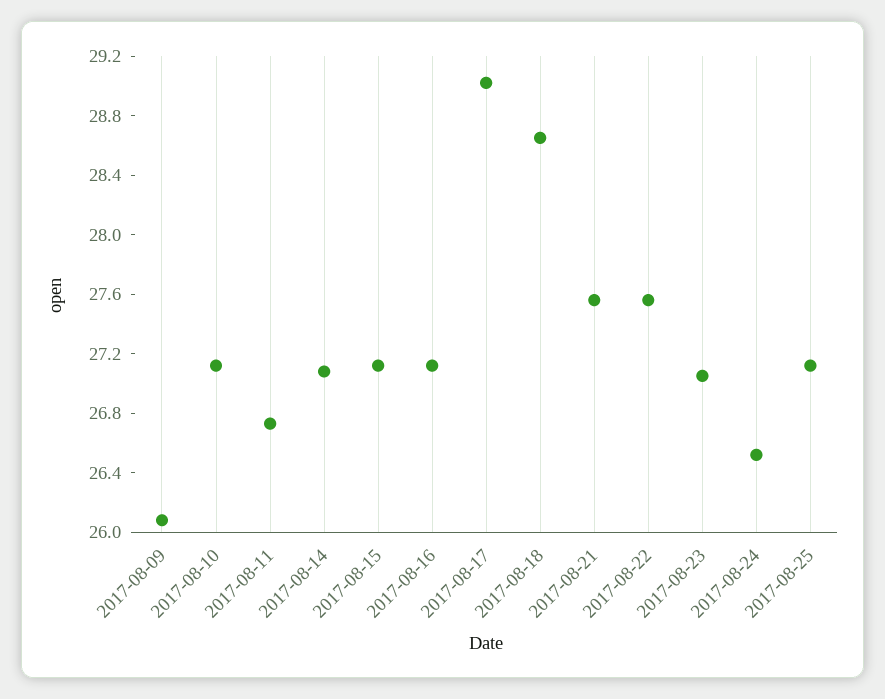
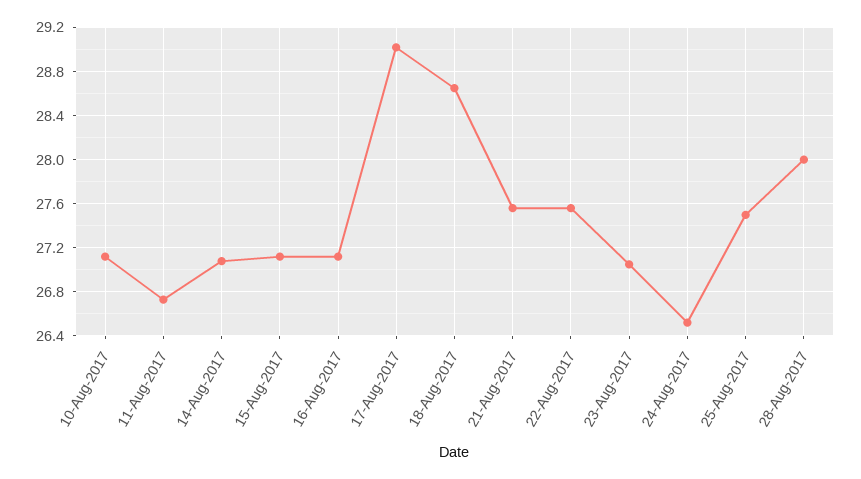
2017-08-09: 26.1 -> none
2017-08-25: 27.1 -> 27.5
28-Aug-2017: none -> 28

